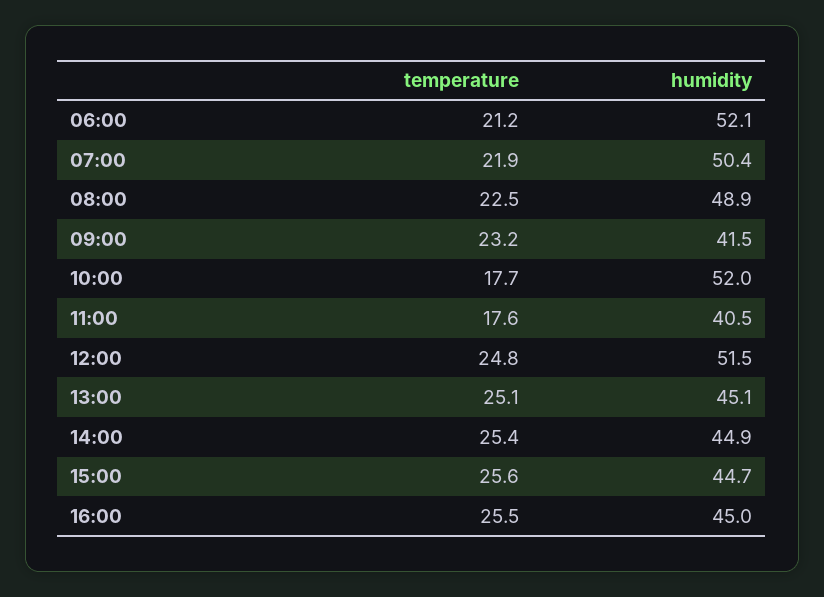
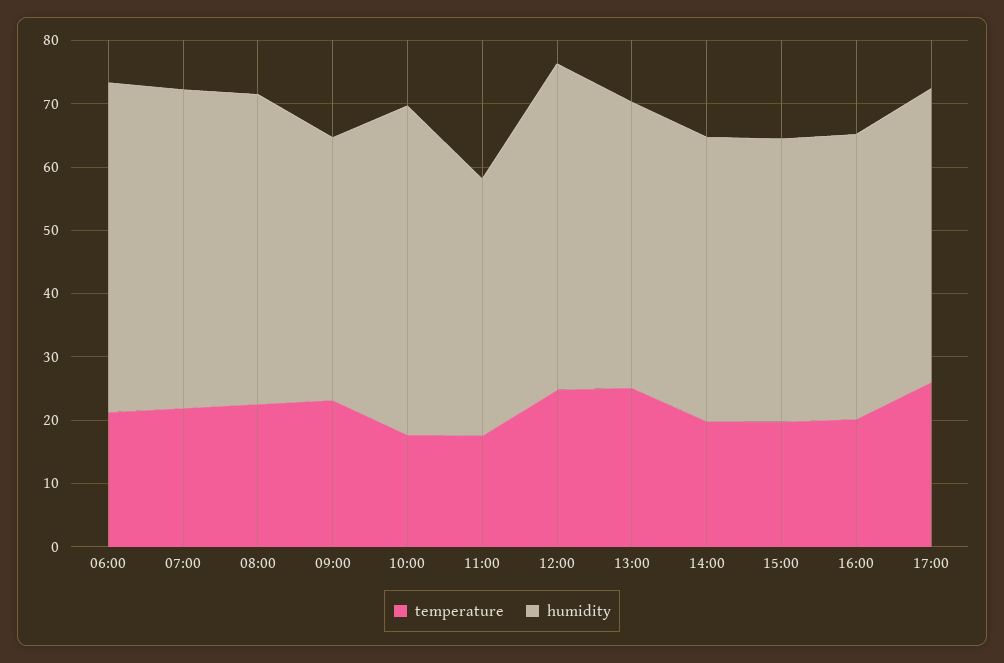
temperature, 14:00: 25.4 -> 20
temperature, 15:00: 25.6 -> 20
temperature, 16:00: 25.5 -> 20
temperature, 17:00: none -> 26
humidity, 17:00: none -> 46

